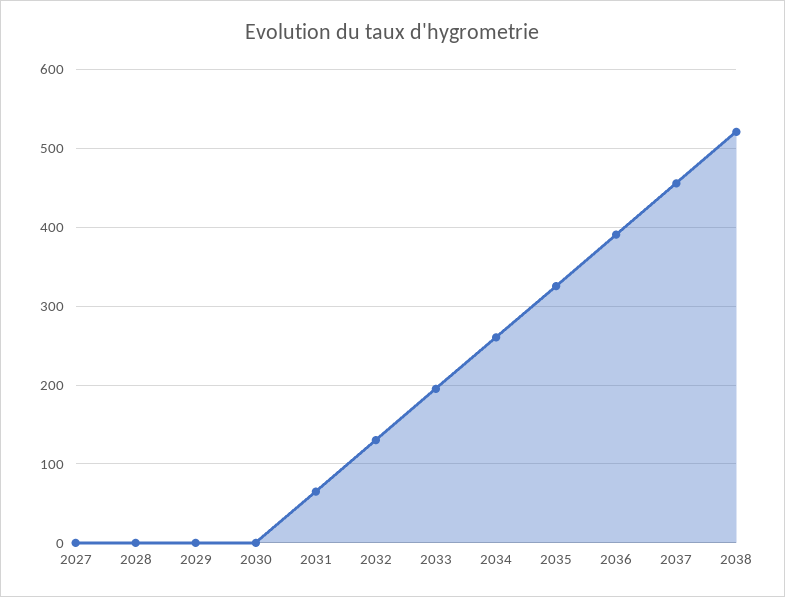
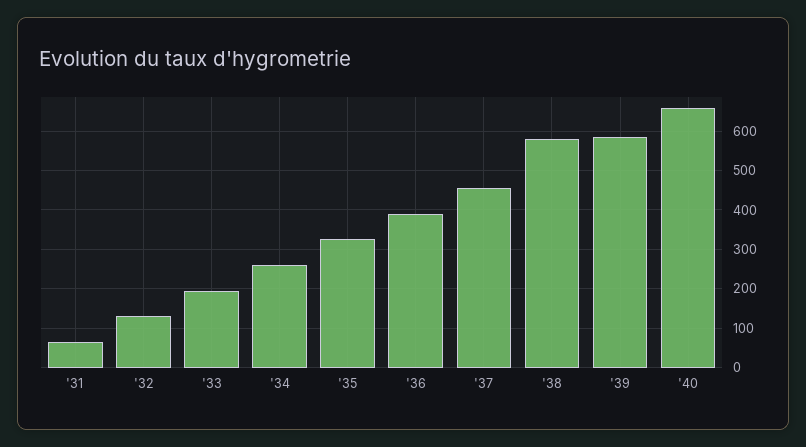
2027: 0 -> none
2028: 0 -> none
2029: 0 -> none
2030: 0 -> none
2038: 520 -> 580
'39: none -> 580
'40: none -> 660

